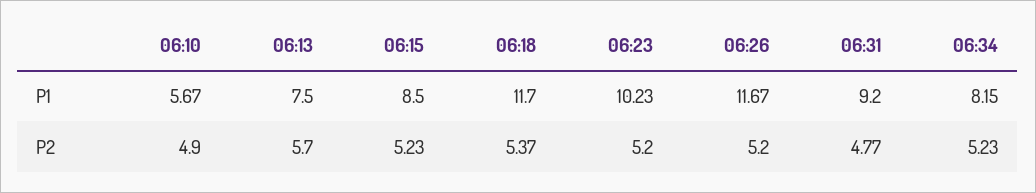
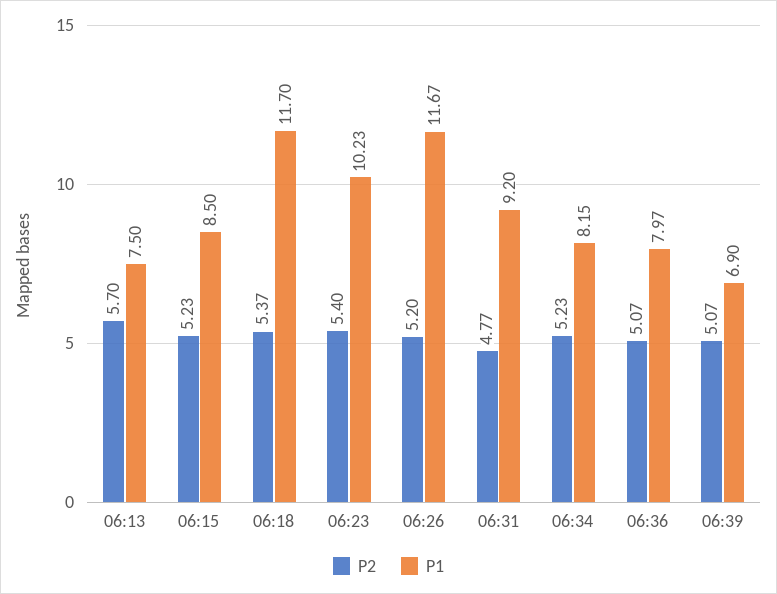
P1, 06:10: 5.67 -> none
P2, 06:10: 4.9 -> none
P2, 06:23: 5.2 -> 5.4
P2, 06:36: none -> 5.07
P1, 06:36: none -> 7.97
P2, 06:39: none -> 5.07
P1, 06:39: none -> 6.9

